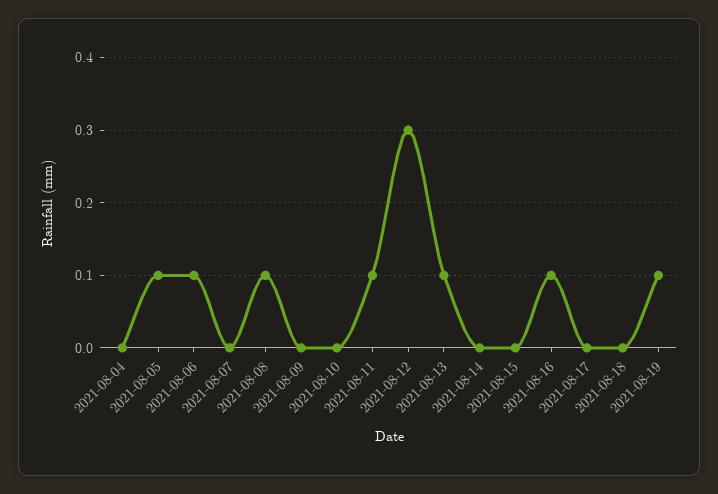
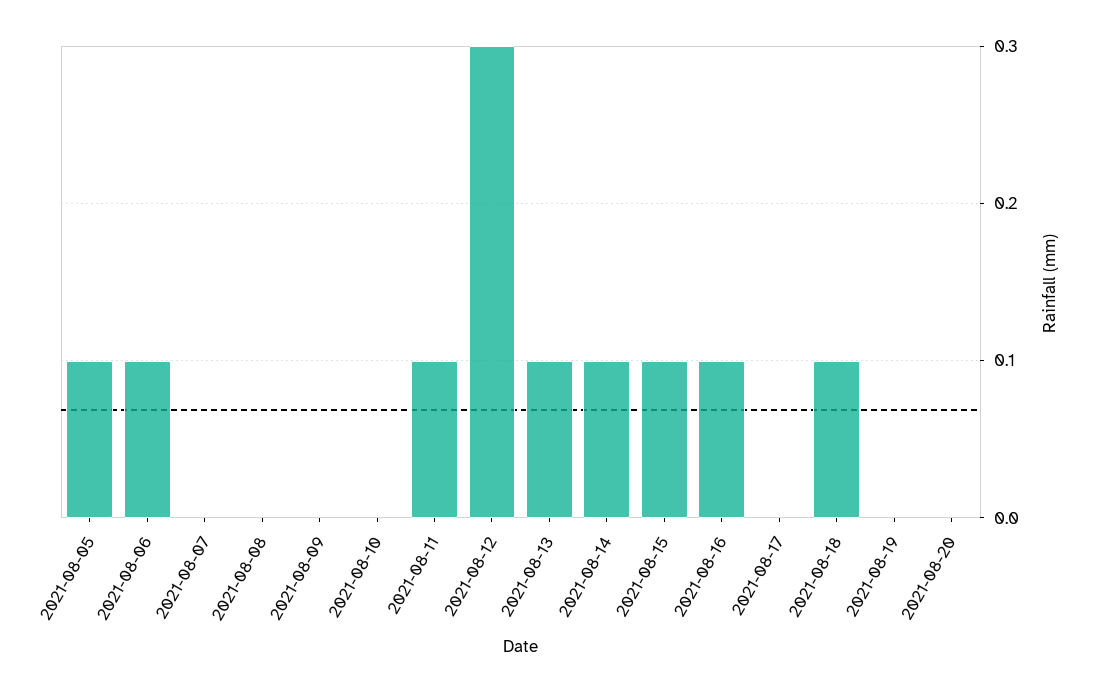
2021-08-04: 0 -> none
2021-08-08: 0.1 -> 0
2021-08-14: 0 -> 0.1
2021-08-15: 0 -> 0.1
2021-08-18: 0 -> 0.1
2021-08-19: 0.1 -> 0
2021-08-20: none -> 0

